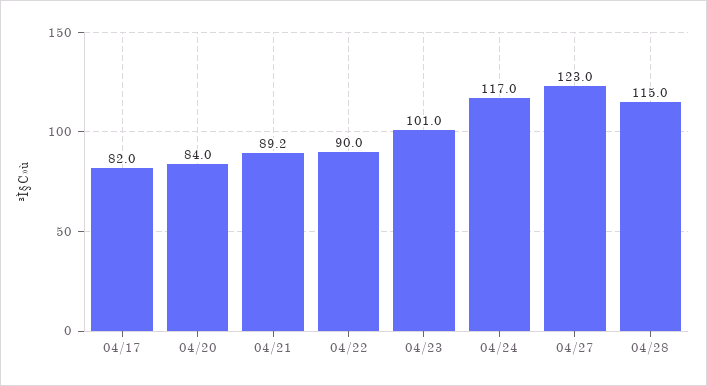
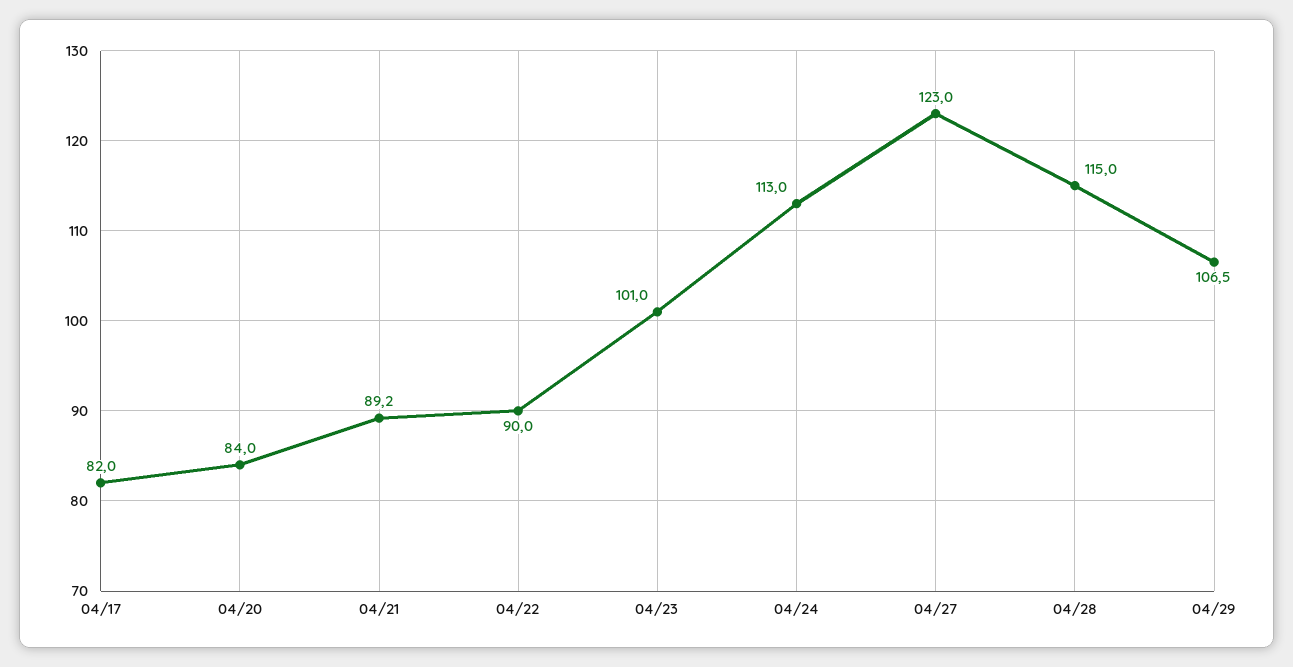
04/24: 117 -> 113
04/29: none -> 106.5

